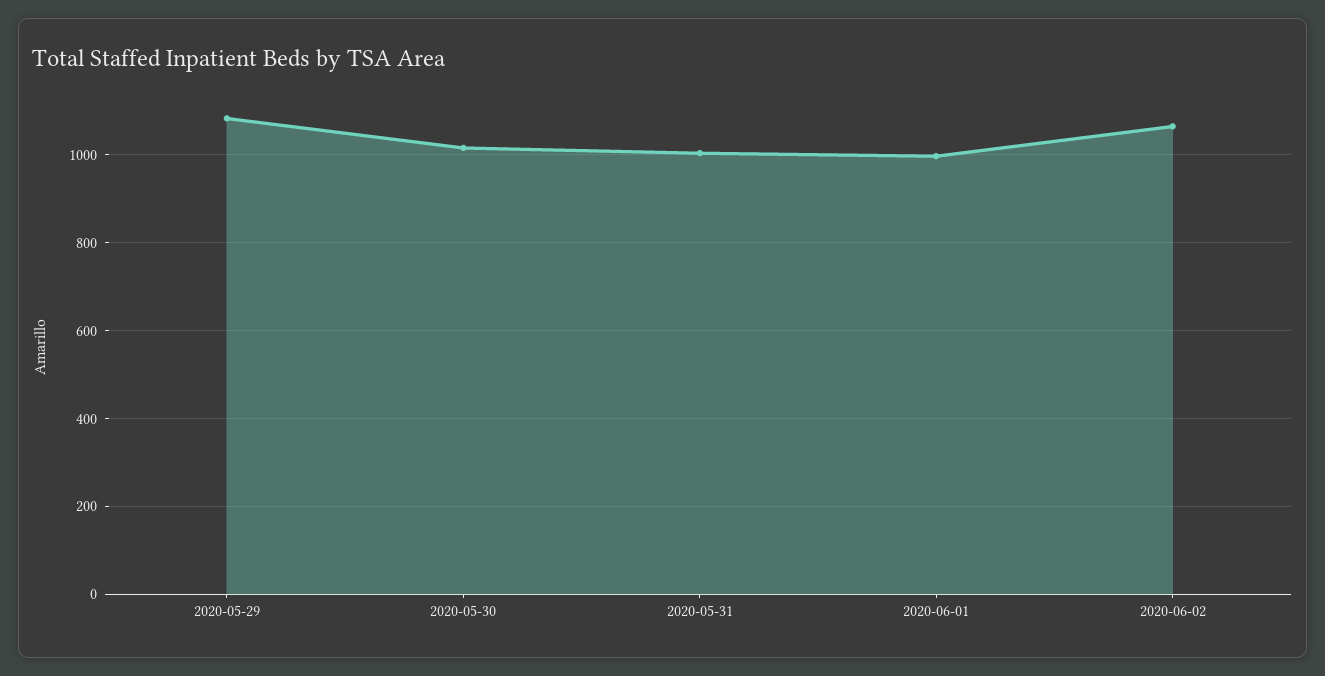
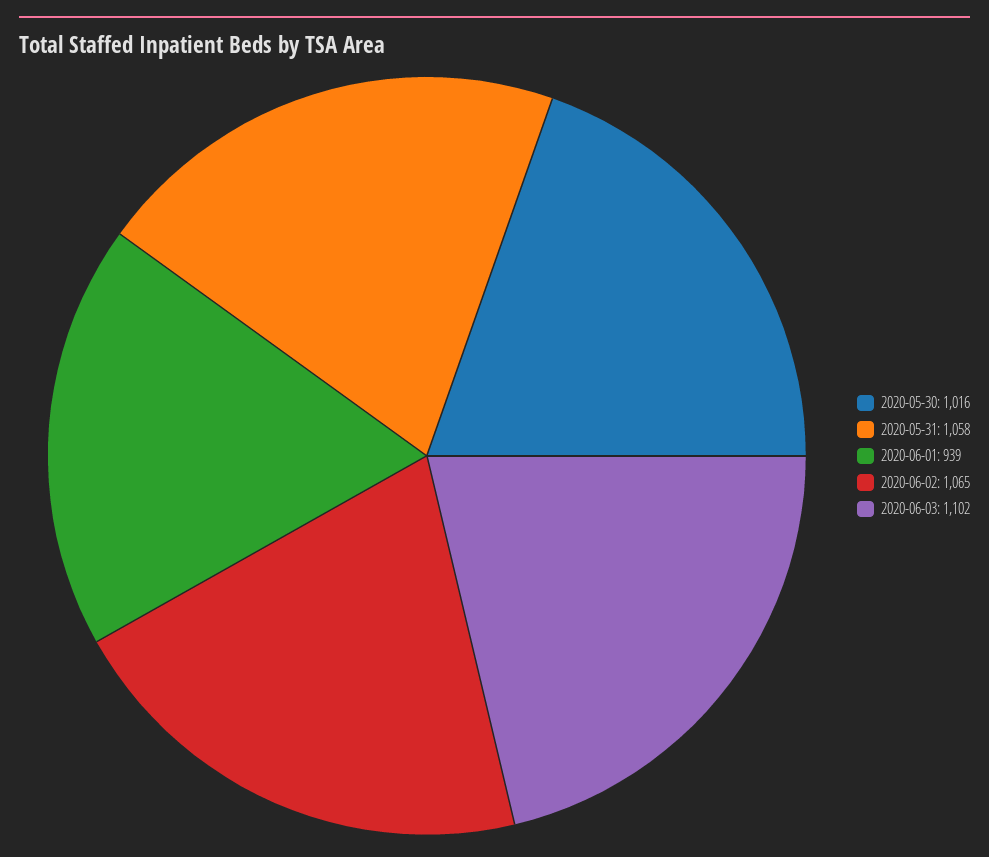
2020-05-29: 1080 -> none
2020-05-31: 1000 -> 1058
2020-06-01: 1000 -> 939
2020-06-03: none -> 1102

